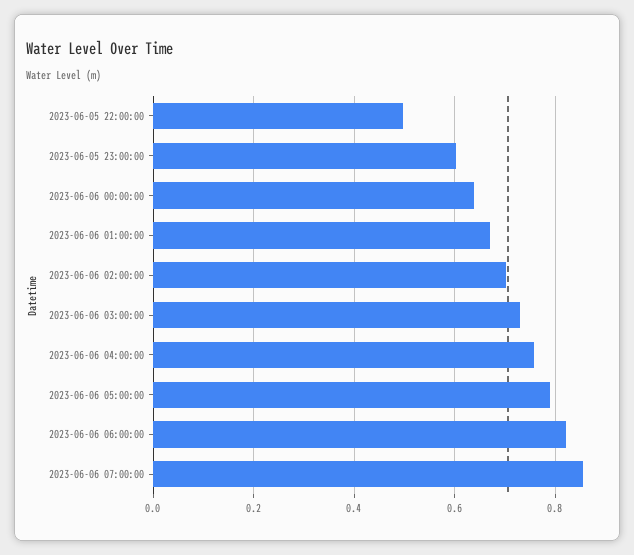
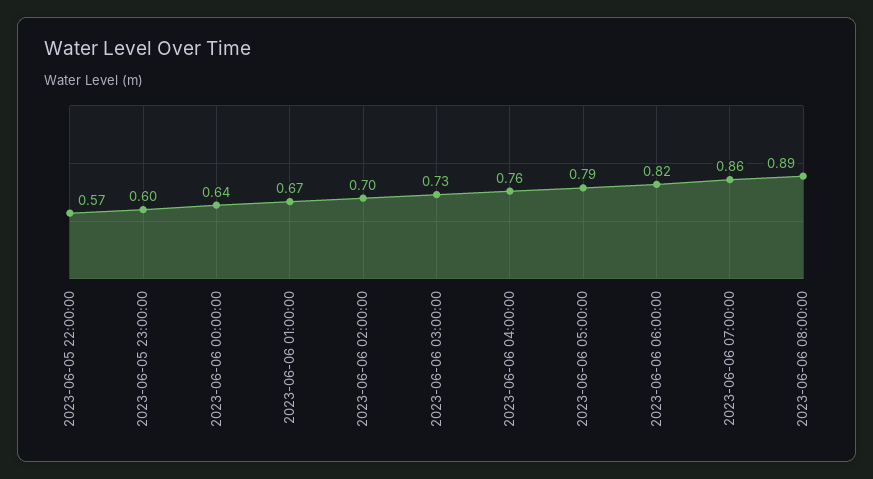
2023-06-05 22:00:00: 0.5 -> 0.57
2023-06-06 08:00:00: none -> 0.89

